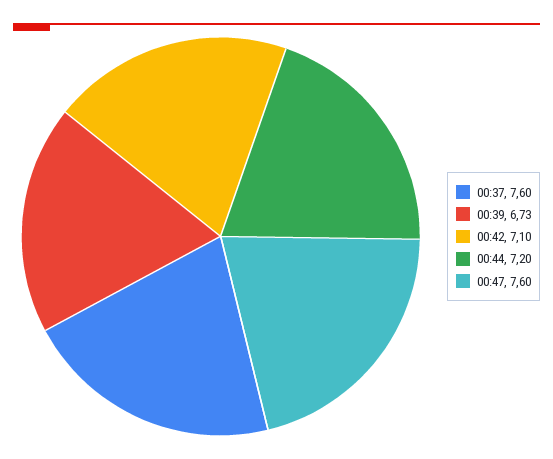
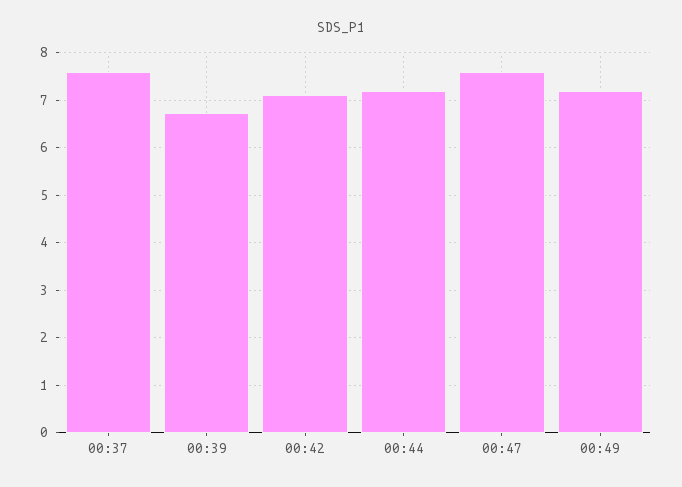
00:49: none -> 7.2

